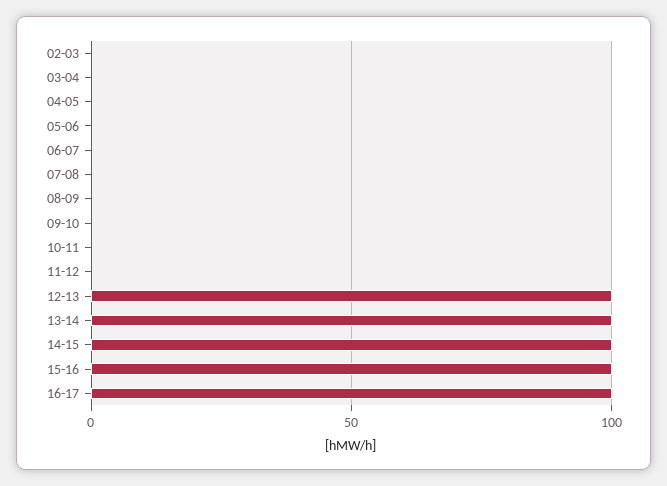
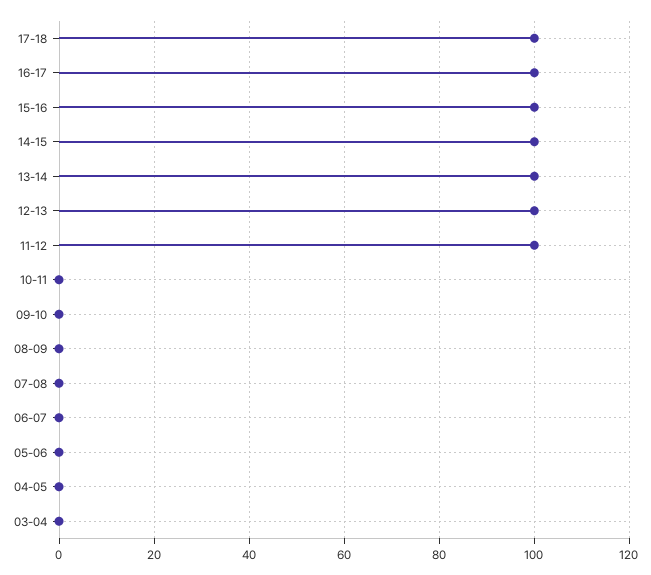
02-03: 0 -> none
11-12: 0 -> 100
17-18: none -> 100

